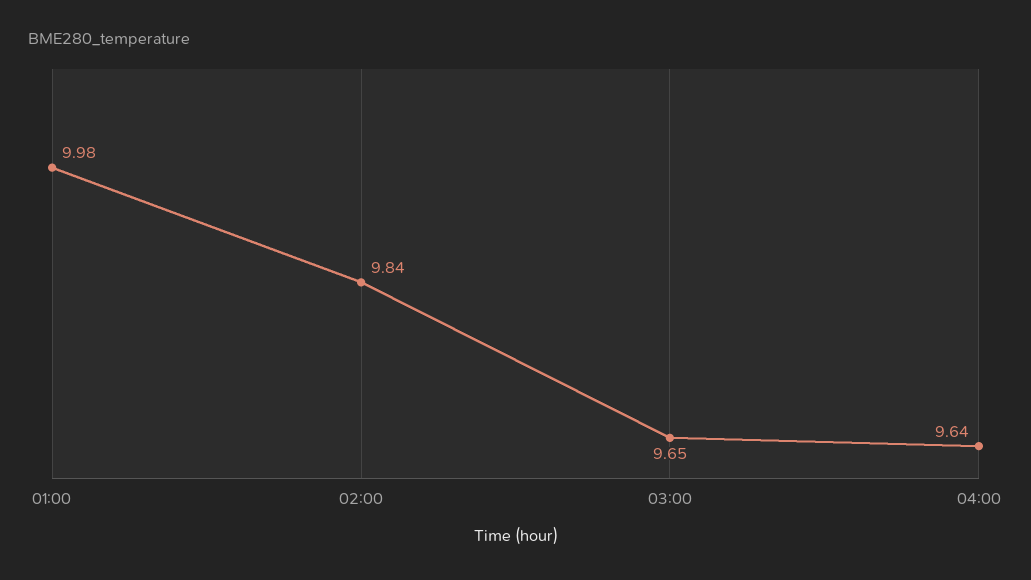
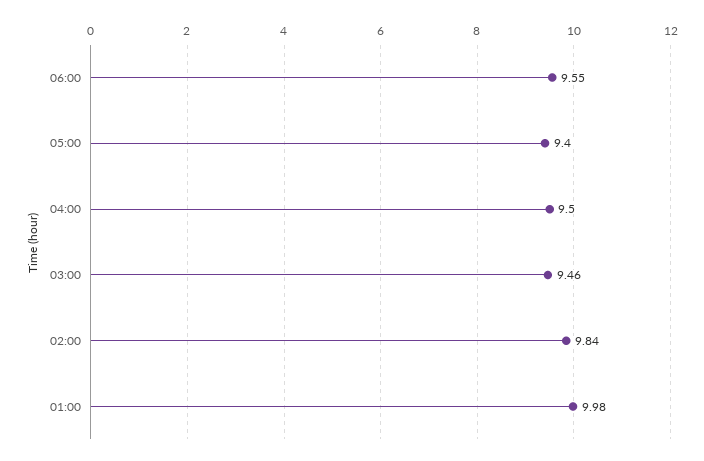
03:00: 9.65 -> 9.46
04:00: 9.64 -> 9.5
06:00: none -> 9.55
05:00: none -> 9.4

